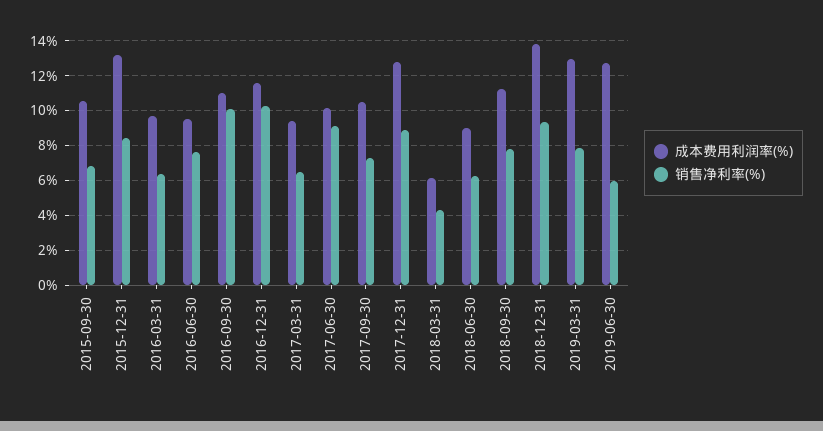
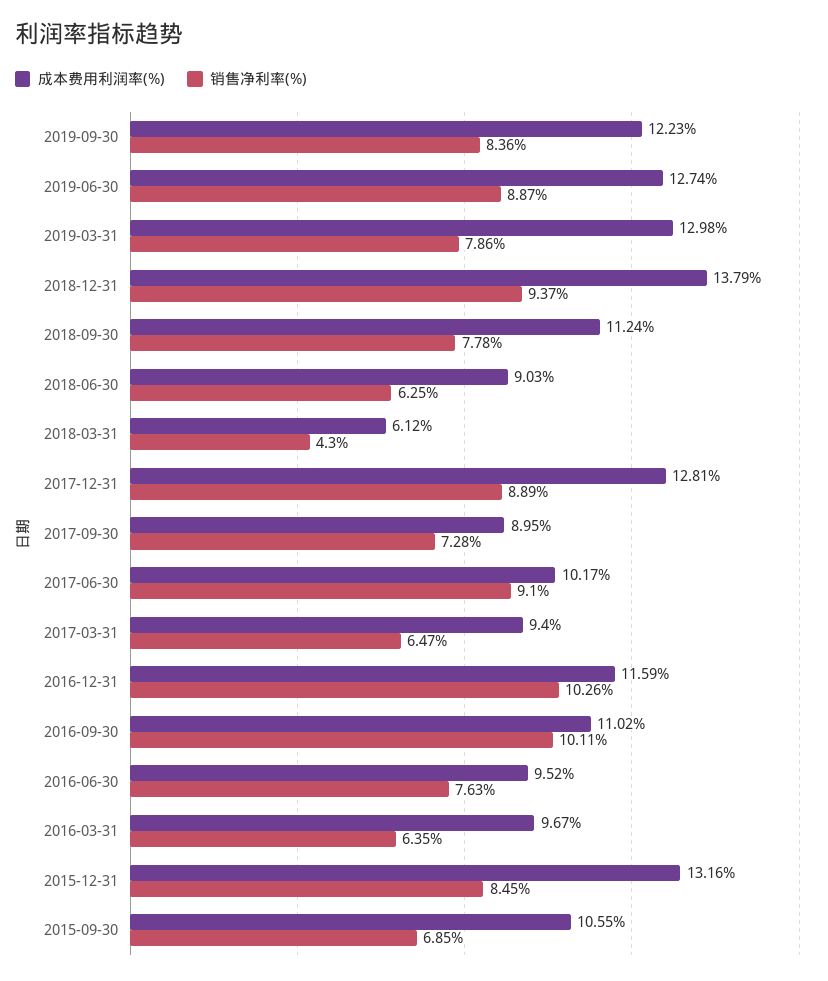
成本费用利润率(%), 2017-09-30: 10.5 -> 8.95
销售净利率(%), 2019-06-30: 6 -> 8.87
成本费用利润率(%), 2019-09-30: none -> 12.23
销售净利率(%), 2019-09-30: none -> 8.36

